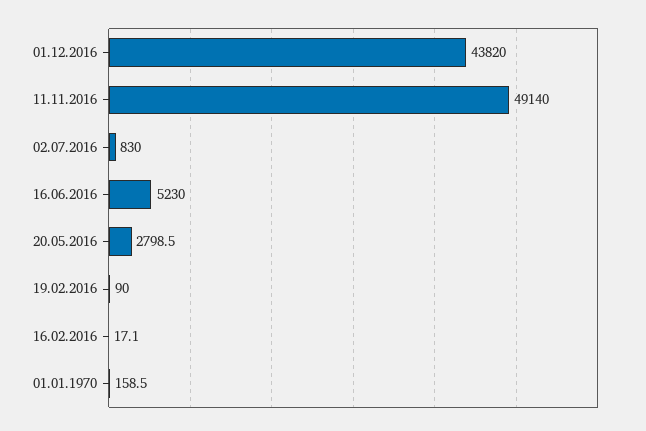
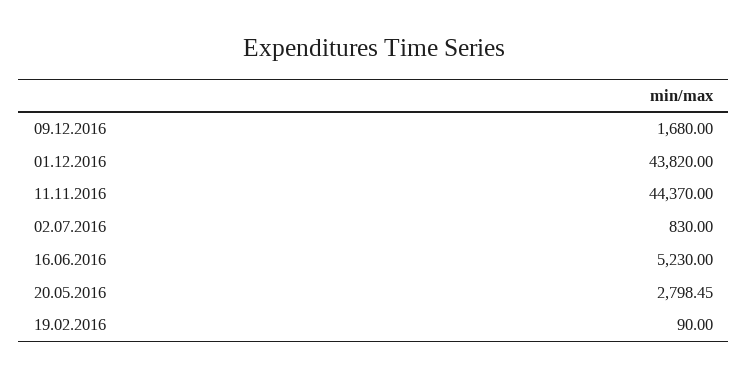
11.11.2016: 49140 -> 44370
16.02.2016: 17.1 -> none
01.01.1970: 158.5 -> none
09.12.2016: none -> 1680

